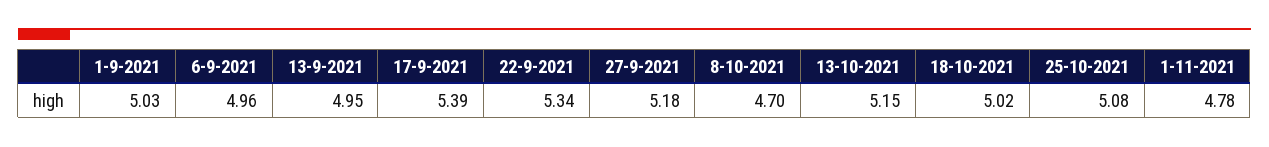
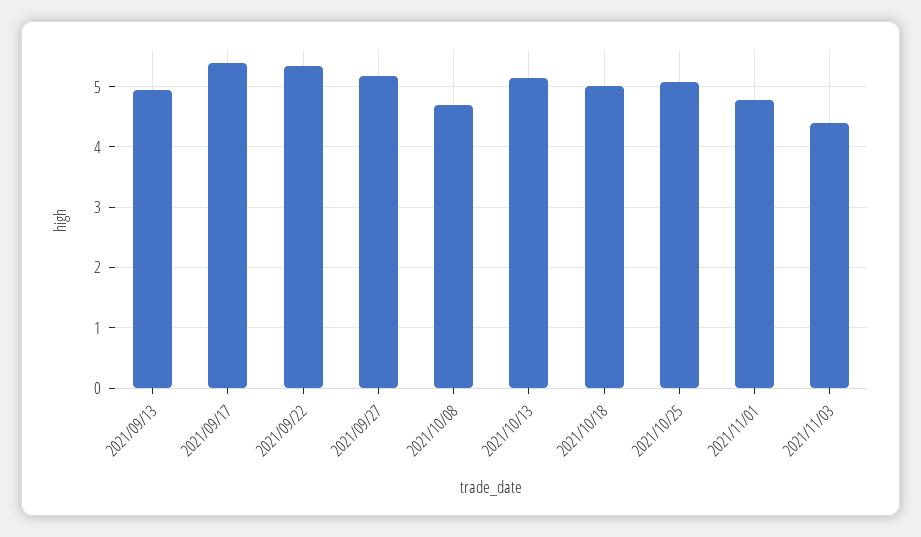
1-9-2021: 5.03 -> none
6-9-2021: 4.96 -> none
2021/11/03: none -> 4.4

